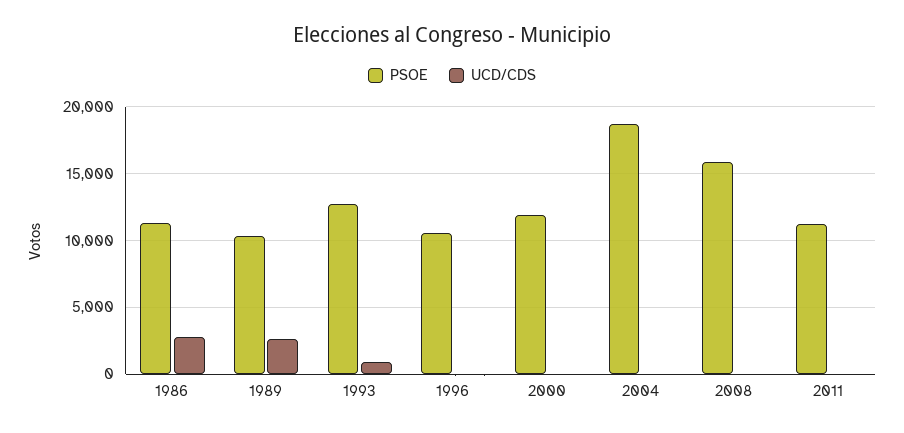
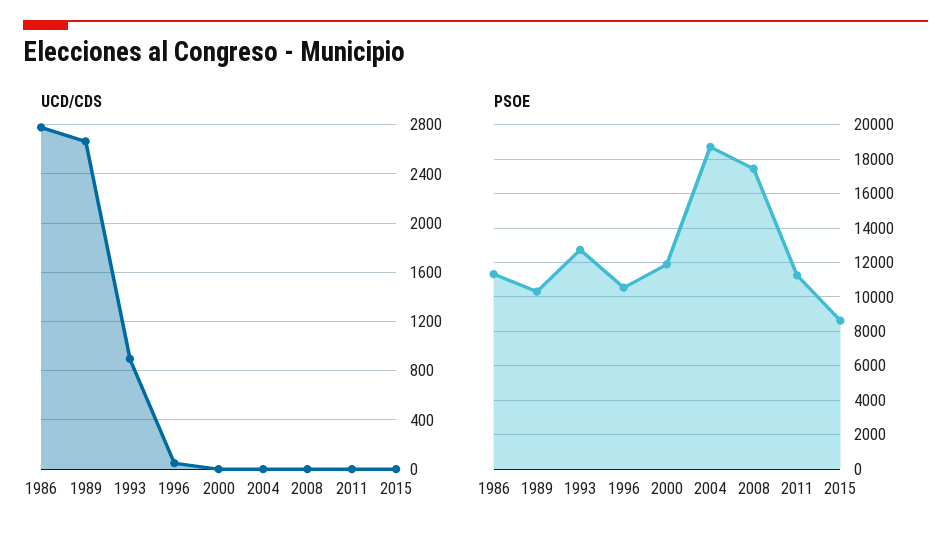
PSOE, 2008: 16000 -> 17500
UCD/CDS, 2015: none -> 0
PSOE, 2015: none -> 8500

